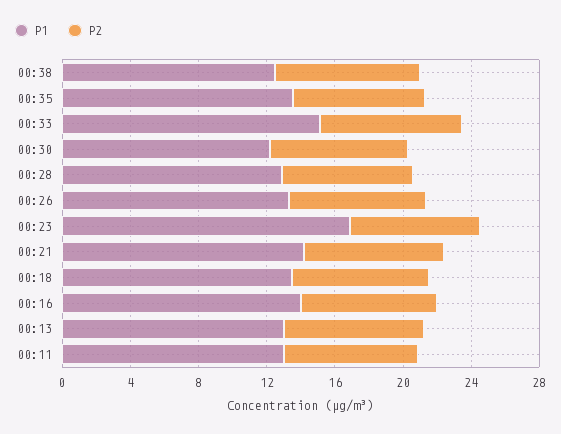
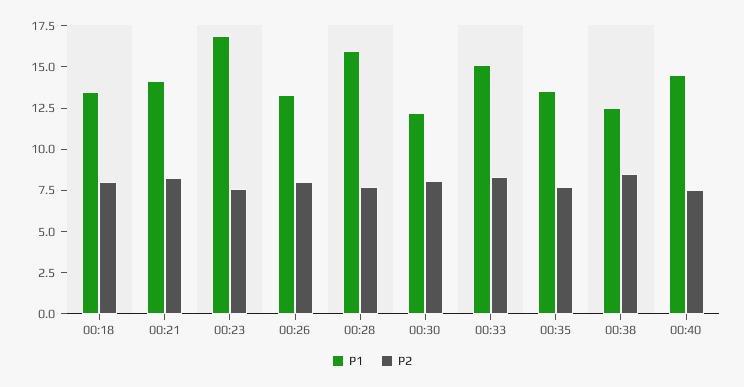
P1, 00:28: 13 -> 16
P1, 00:16: 14 -> none
P2, 00:16: 8 -> none
P1, 00:13: 13 -> none
P2, 00:13: 8 -> none
P1, 00:11: 13 -> none
P2, 00:11: 8 -> none
P1, 00:40: none -> 14.5
P2, 00:40: none -> 7.5

